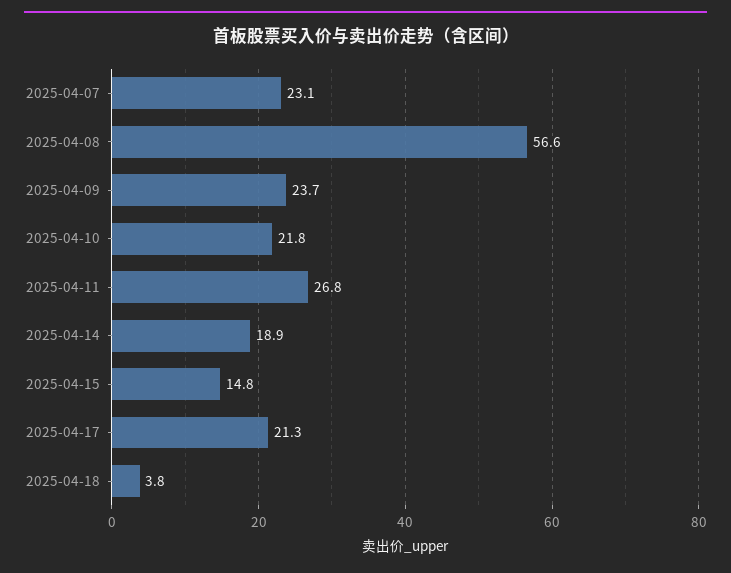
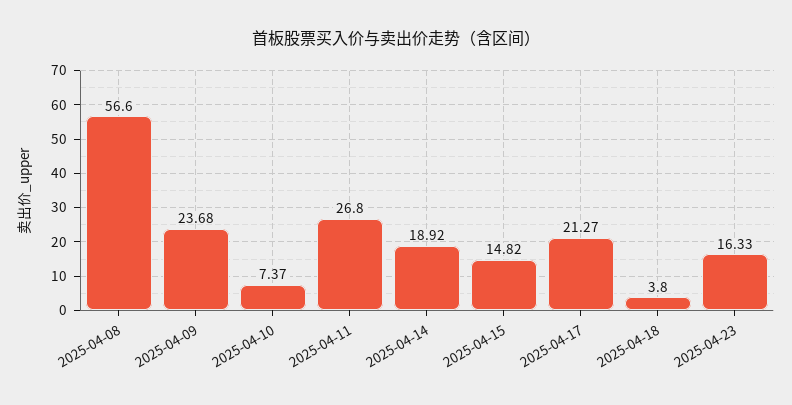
2025-04-07: 23.1 -> none
2025-04-10: 21.8 -> 7.37
2025-04-23: none -> 16.33

